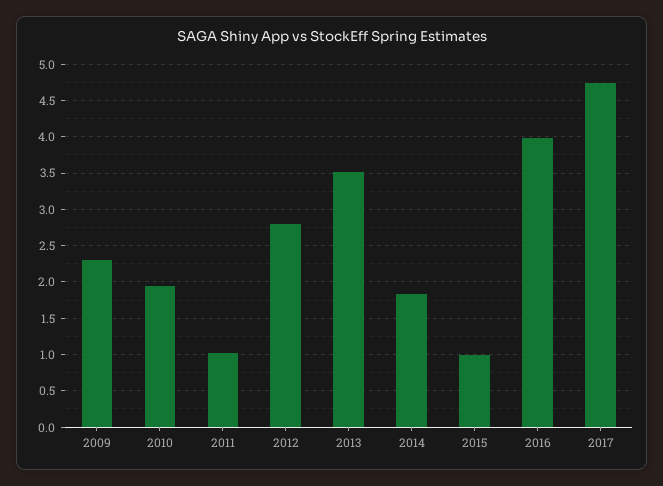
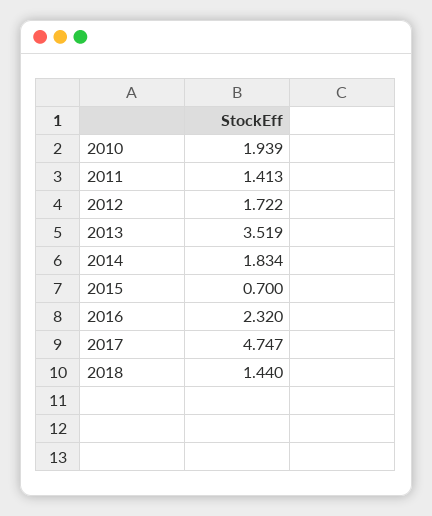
2009: 2.3 -> none
2011: 1 -> 1.413
2012: 2.8 -> 1.722
2015: 1 -> 0.7
2016: 4 -> 2.32
2018: none -> 1.44

